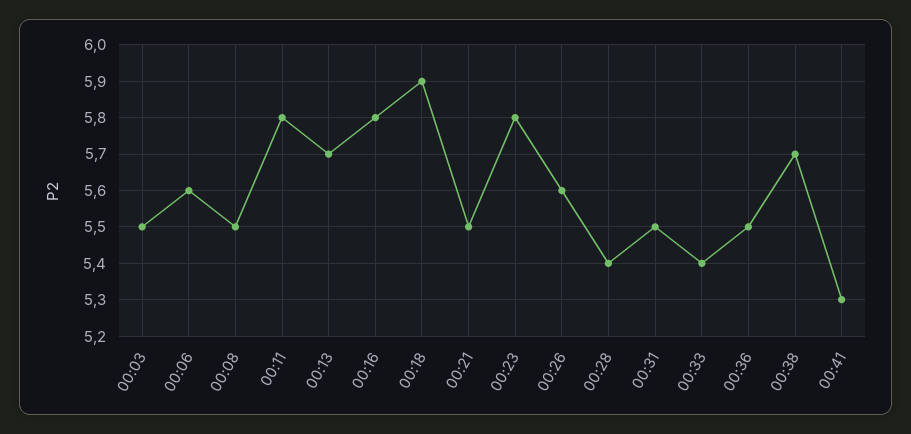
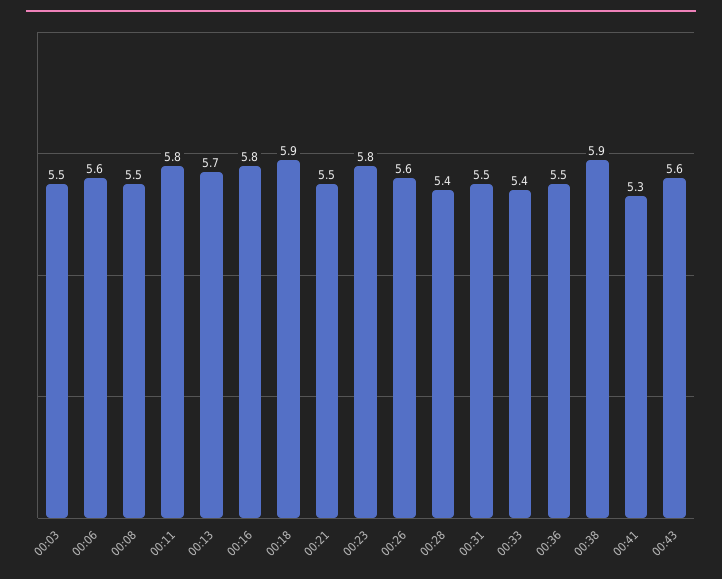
00:38: 5.7 -> 5.9
00:43: none -> 5.6

